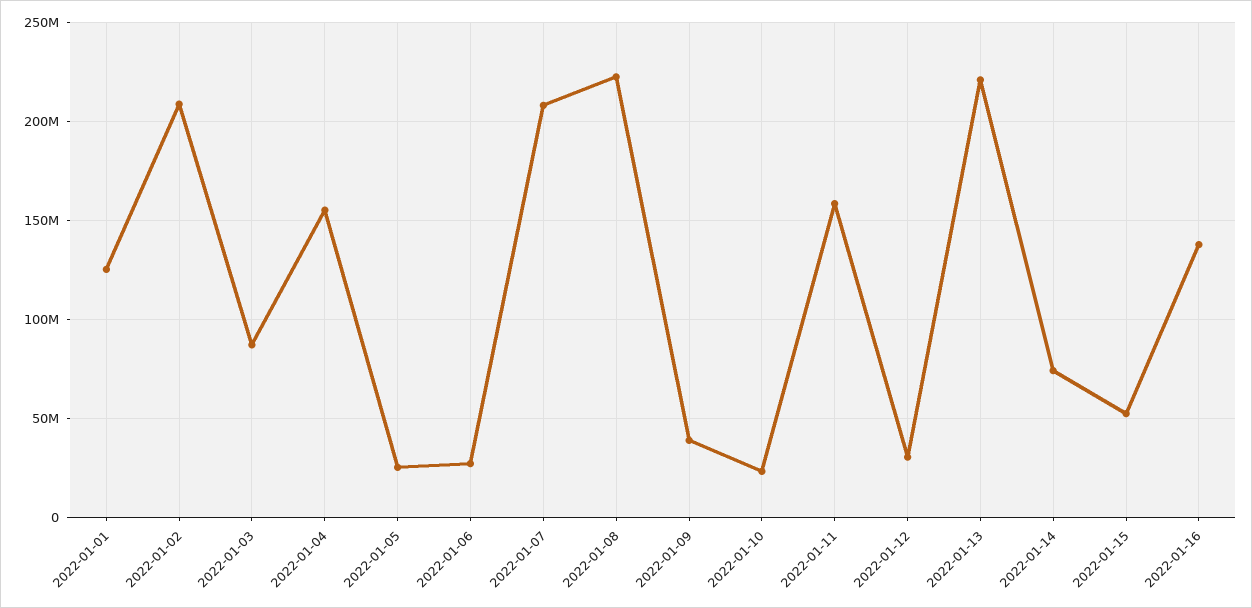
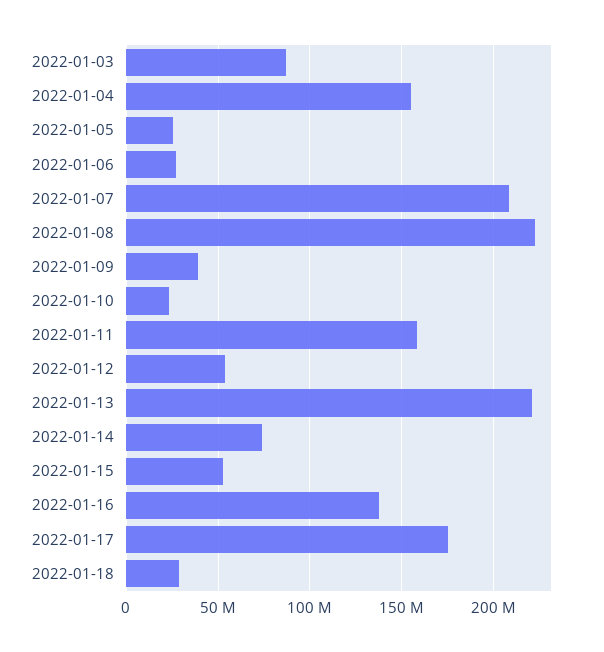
2022-01-01: 125000000 -> none
2022-01-02: 210000000 -> none
2022-01-12: 30000000 -> 55000000
2022-01-17: none -> 175000000
2022-01-18: none -> 30000000

